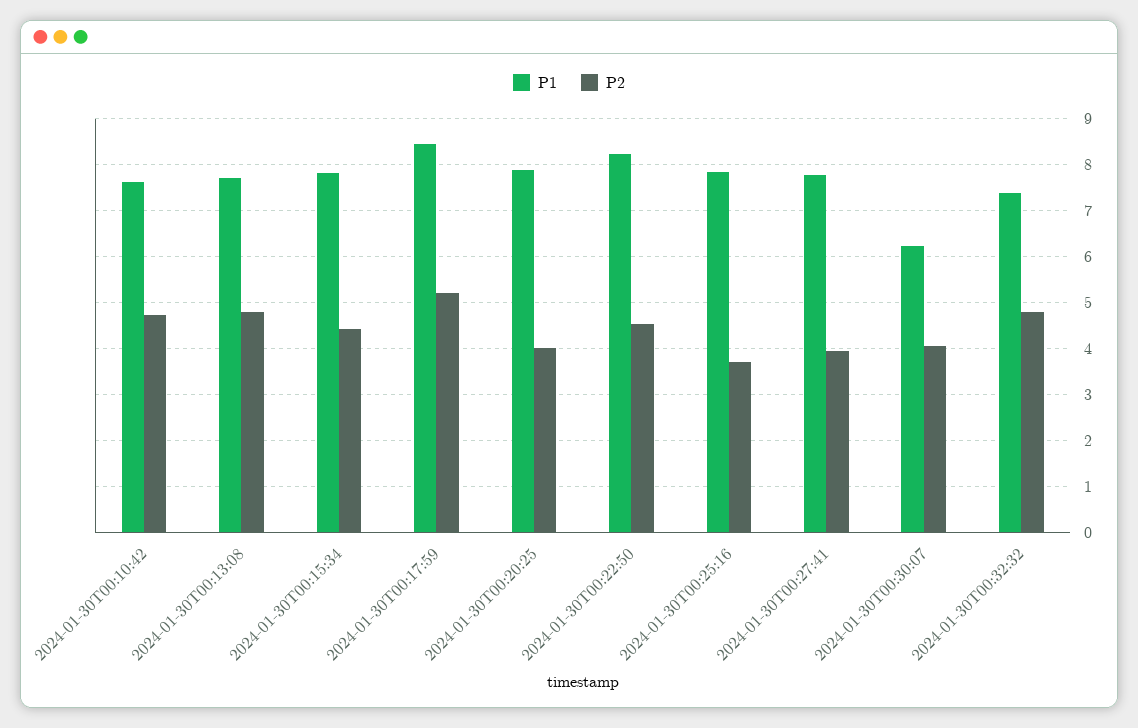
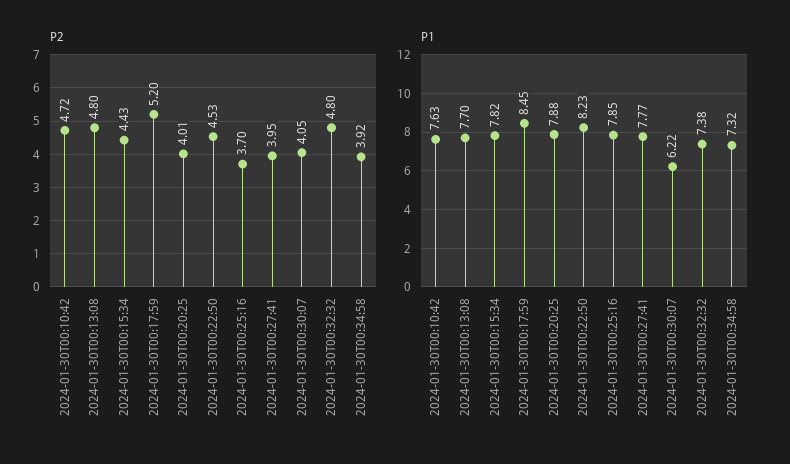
P2, 2024-01-30T00:34:58: none -> 3.92
P1, 2024-01-30T00:34:58: none -> 7.32

